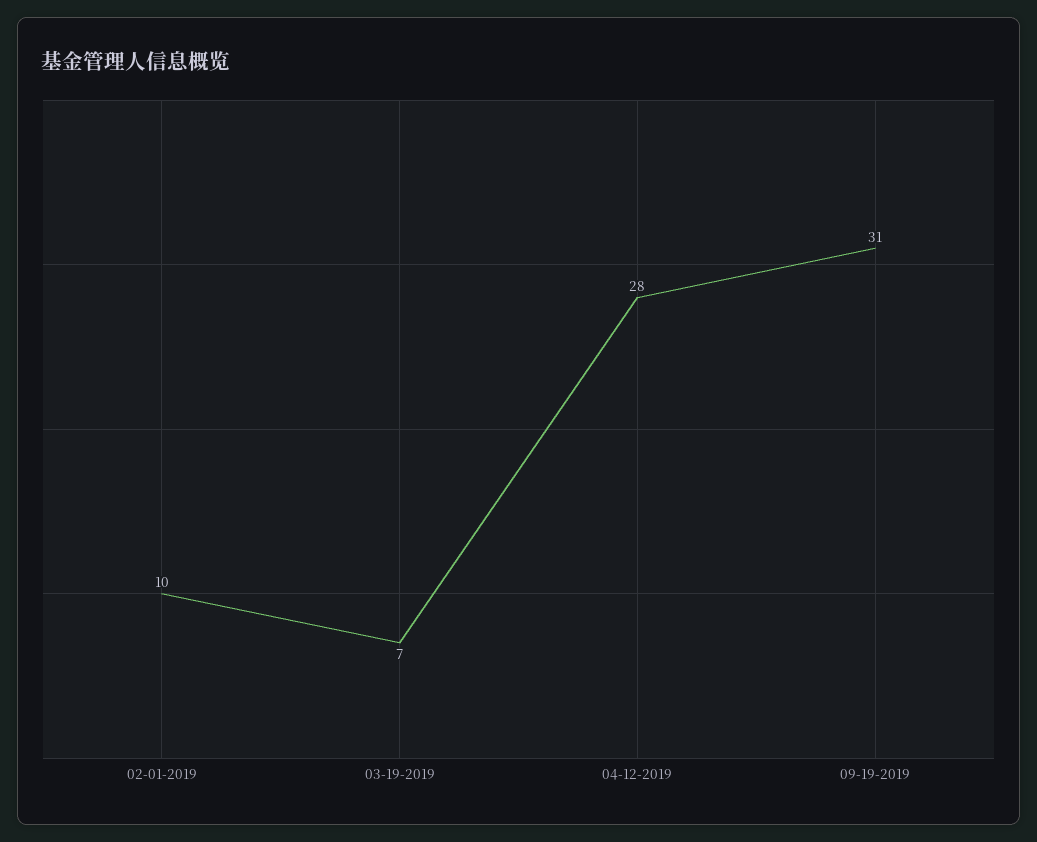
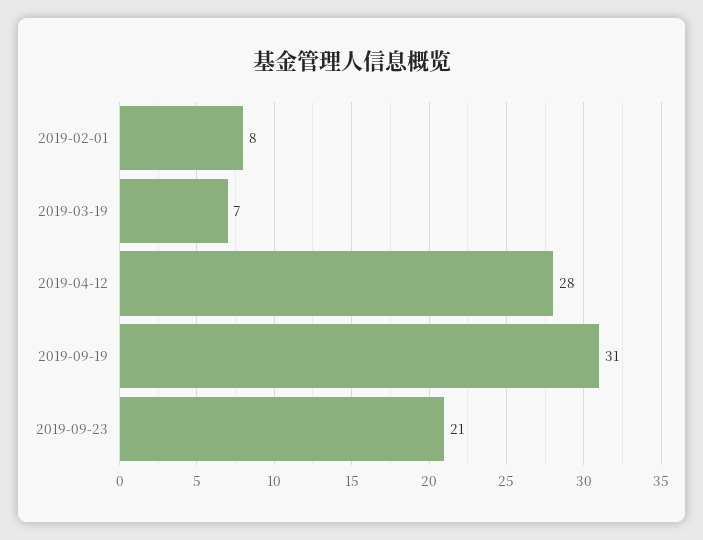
02-01-2019: 10 -> 8
2019-09-23: none -> 21

